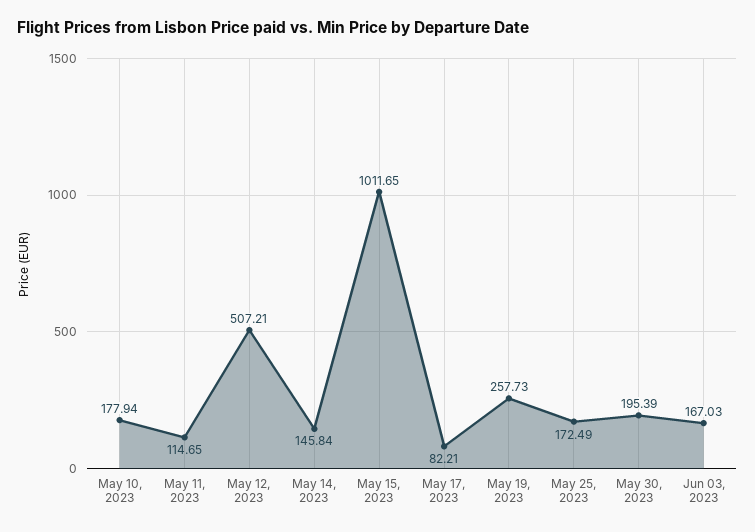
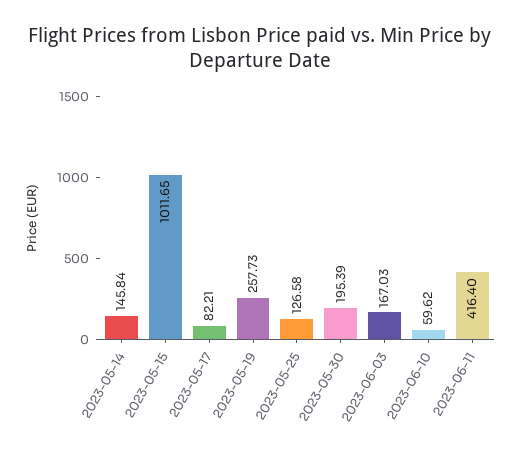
May 10, 2023: 177.94 -> none
May 11, 2023: 114.65 -> none
May 12, 2023: 507.21 -> none
May 25, 2023: 172.49 -> 126.58
2023-06-10: none -> 59.62
2023-06-11: none -> 416.4

